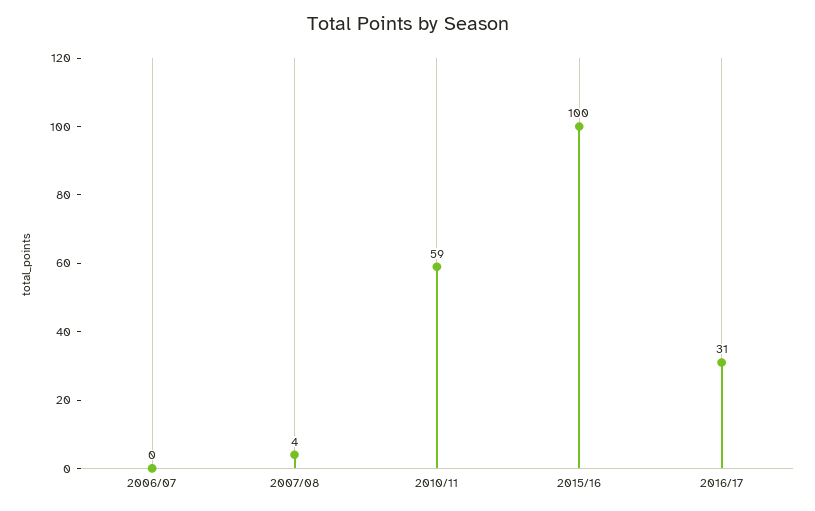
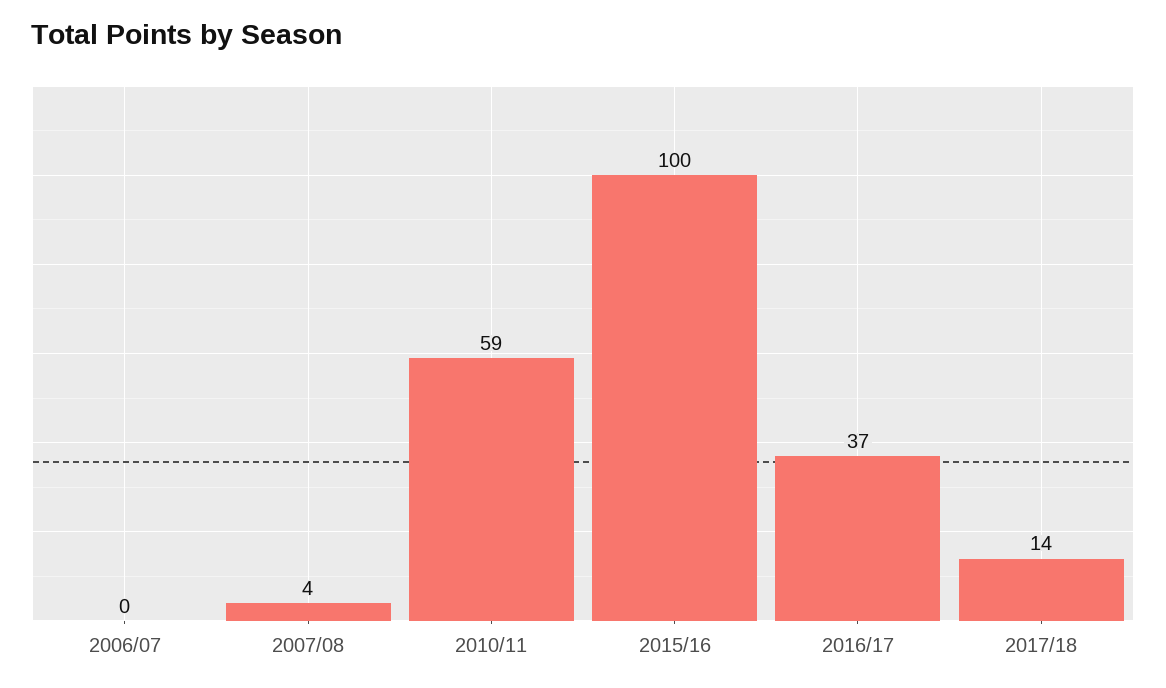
2016/17: 31 -> 37
2017/18: none -> 14

